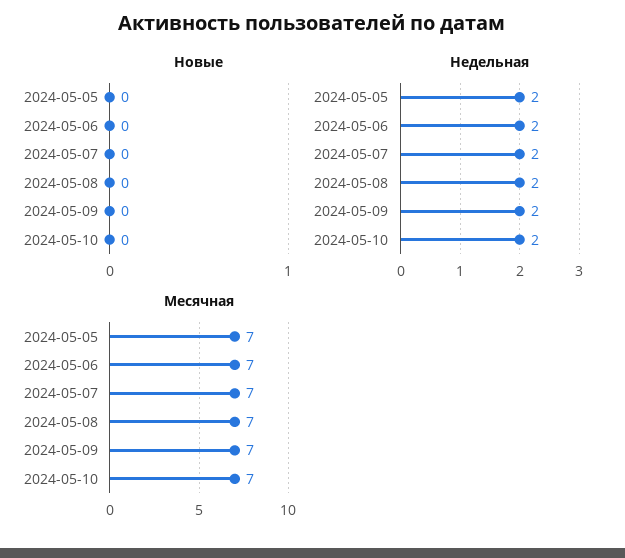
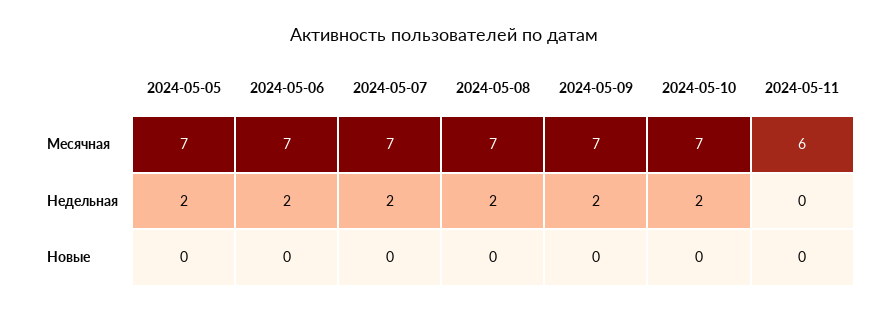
Месячная, 2024-05-11: none -> 6
Недельная, 2024-05-11: none -> 0
Новые, 2024-05-11: none -> 0

